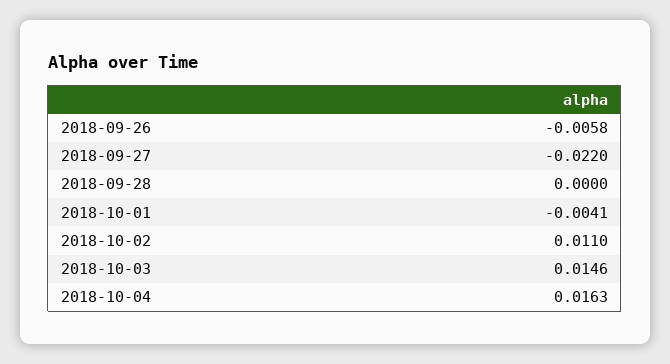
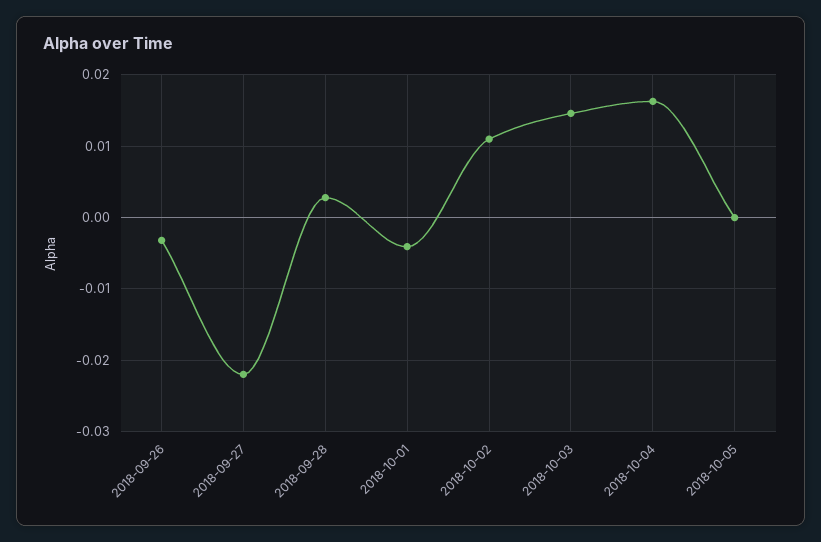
2018-09-26: -0.0058 -> -0.003
2018-09-28: 0 -> 0.003
2018-10-05: none -> 0

